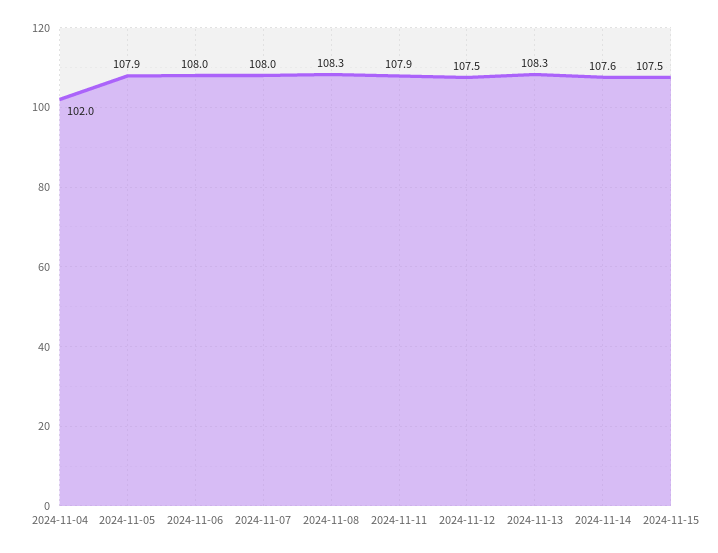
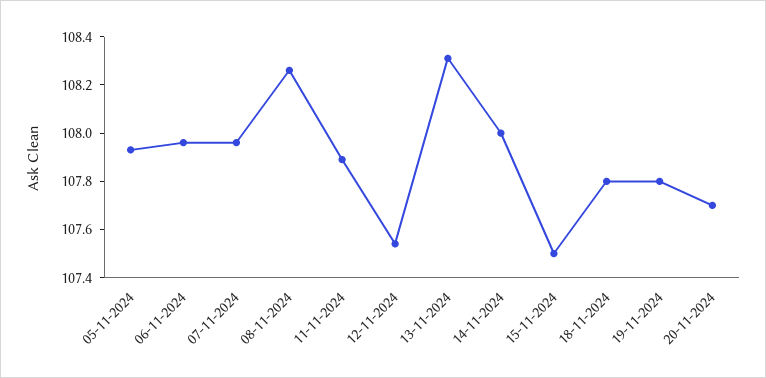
2024-11-04: 102 -> none
2024-11-14: 107.6 -> 108
18-11-2024: none -> 107.8
19-11-2024: none -> 107.8
20-11-2024: none -> 107.7

